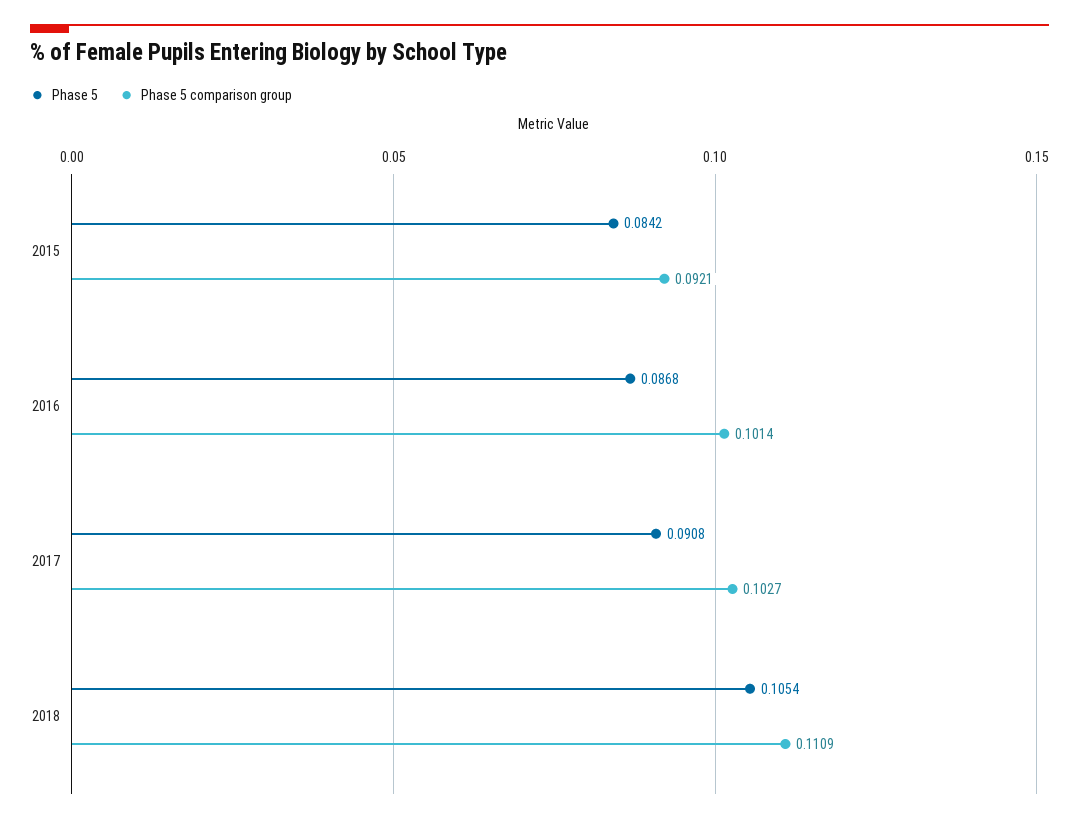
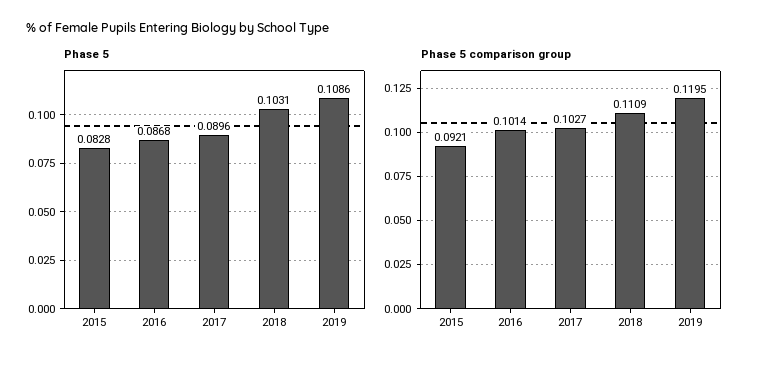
Phase 5, 2015: 0.0842 -> 0.0828
Phase 5, 2017: 0.0908 -> 0.0896
Phase 5, 2018: 0.1054 -> 0.1031
Phase 5, 2019: none -> 0.1086
Phase 5 comparison group, 2019: none -> 0.1195

